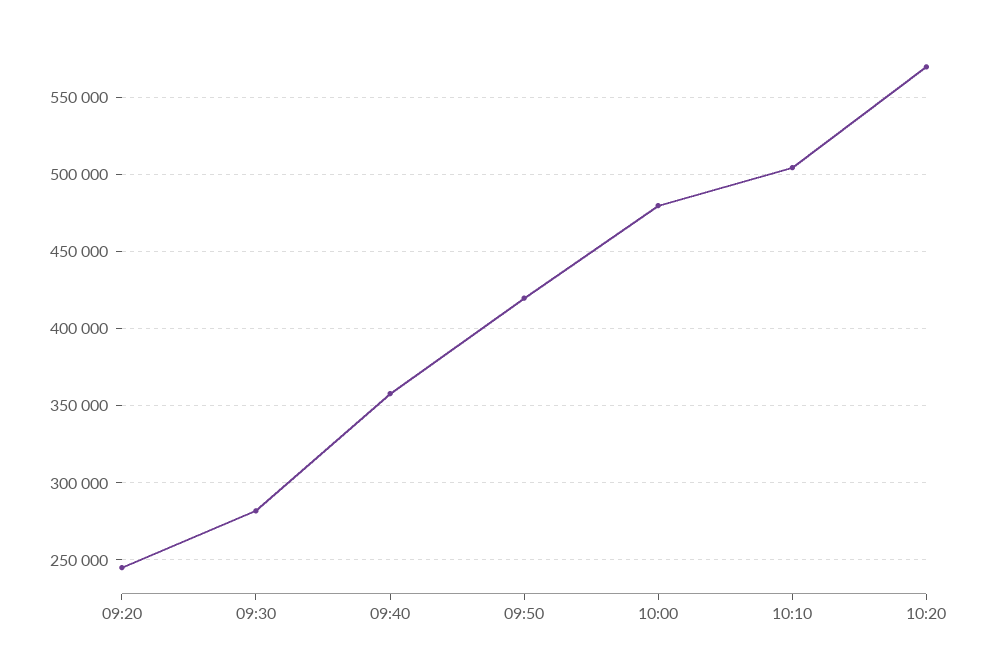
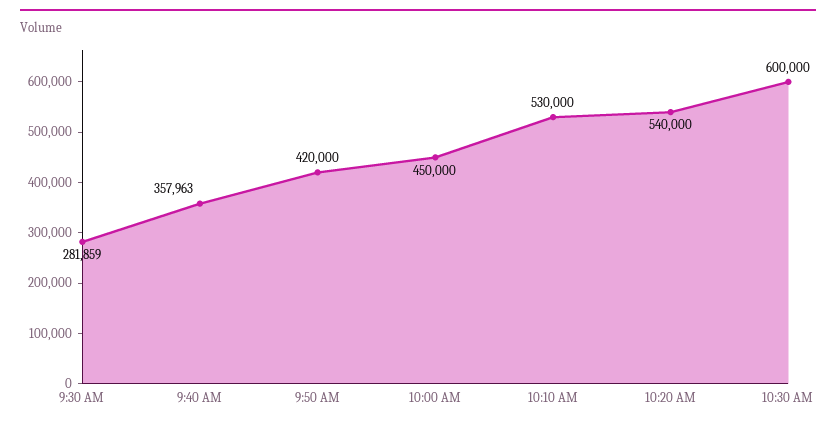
09:20: 245000 -> none
10:00: 480000 -> 450000
10:10: 505000 -> 530000
10:20: 570000 -> 540000
10:30 AM: none -> 600000

